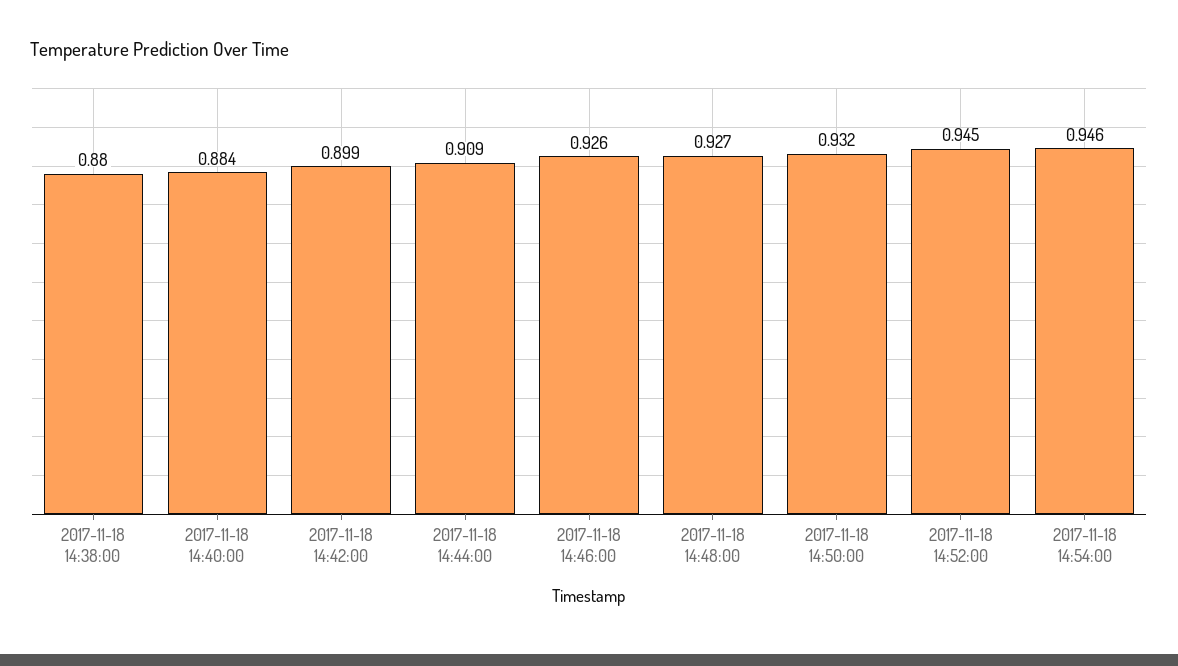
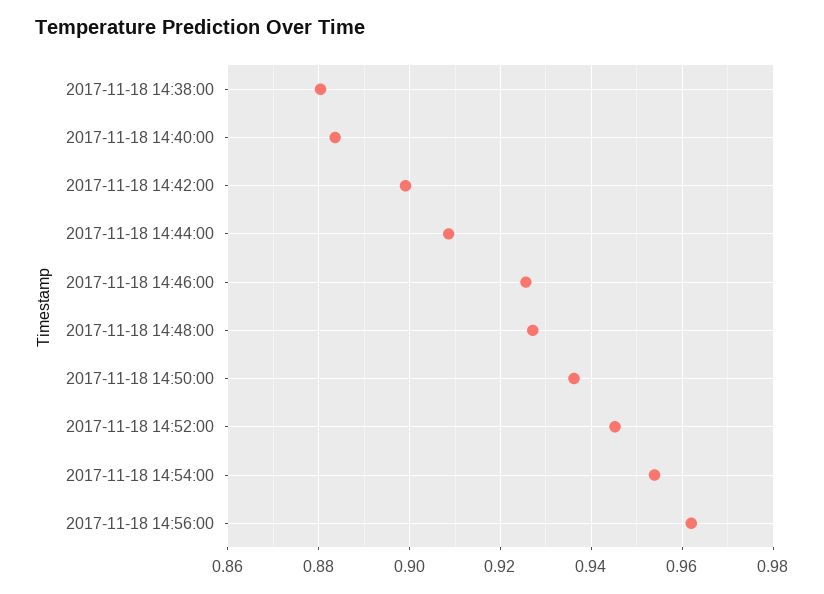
2017-11-18 14:50:00: 0.932 -> 0.936
2017-11-18 14:54:00: 0.946 -> 0.954
2017-11-18 14:56:00: none -> 0.962

